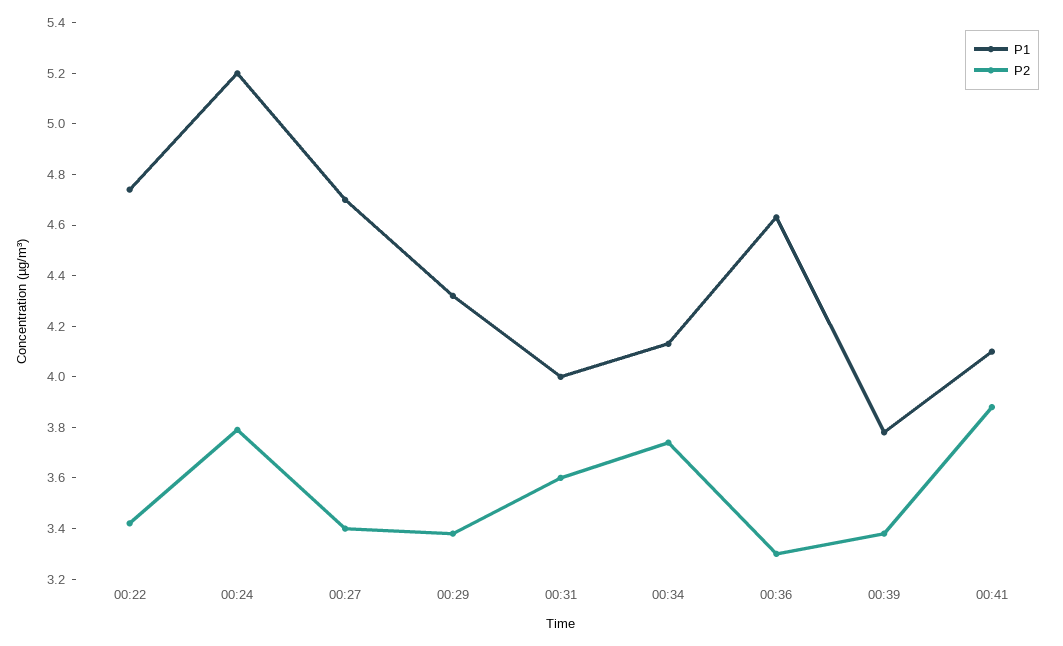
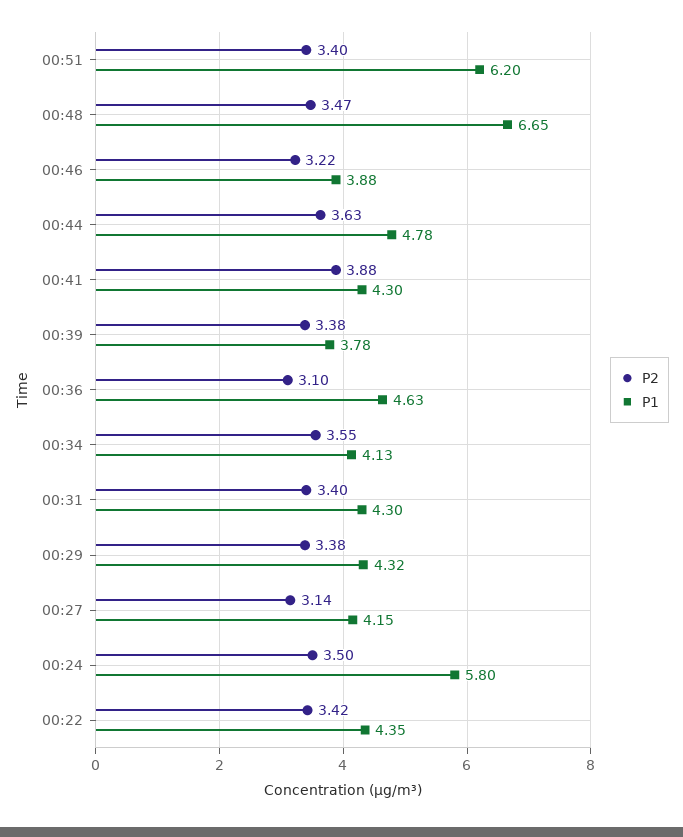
P1, 00:22: 4.75 -> 4.35
P1, 00:24: 5.2 -> 5.8
P2, 00:24: 3.8 -> 3.5
P1, 00:27: 4.7 -> 4.15
P2, 00:27: 3.4 -> 3.14
P1, 00:31: 4 -> 4.3
P2, 00:31: 3.6 -> 3.4
P2, 00:34: 3.75 -> 3.55
P2, 00:36: 3.3 -> 3.1
P1, 00:41: 4.1 -> 4.3
P2, 00:51: none -> 3.4
P1, 00:51: none -> 6.2
P2, 00:48: none -> 3.47
P1, 00:48: none -> 6.65
P2, 00:46: none -> 3.22
P1, 00:46: none -> 3.88
P2, 00:44: none -> 3.63
P1, 00:44: none -> 4.78

